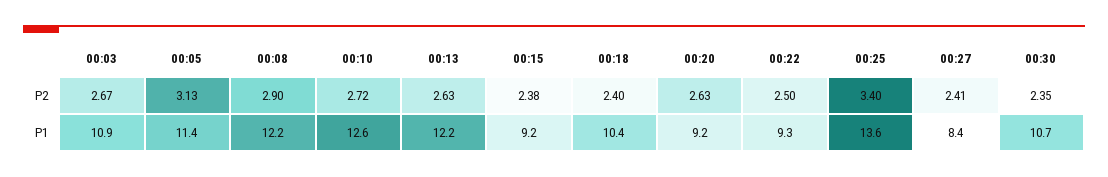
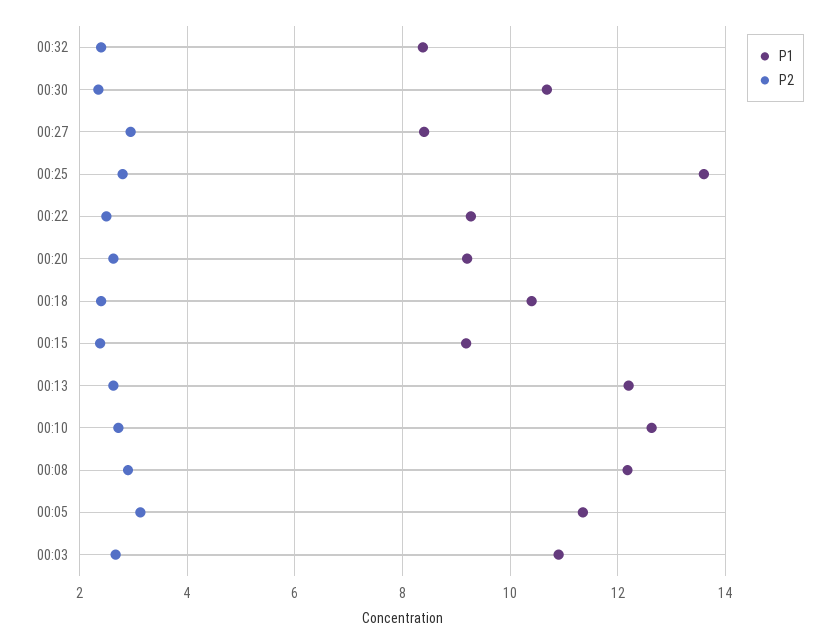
P2, 00:25: 3.4 -> 2.8
P2, 00:27: 2.41 -> 3
P1, 00:32: none -> 8.4
P2, 00:32: none -> 2.4

